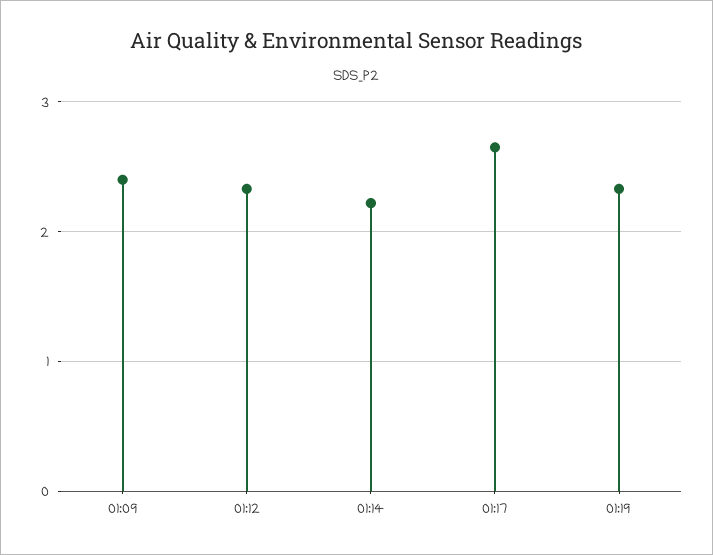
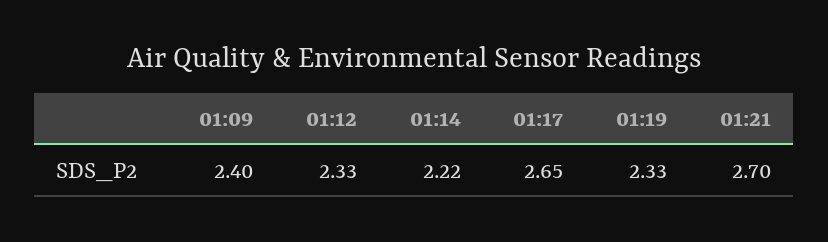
01:21: none -> 2.7

